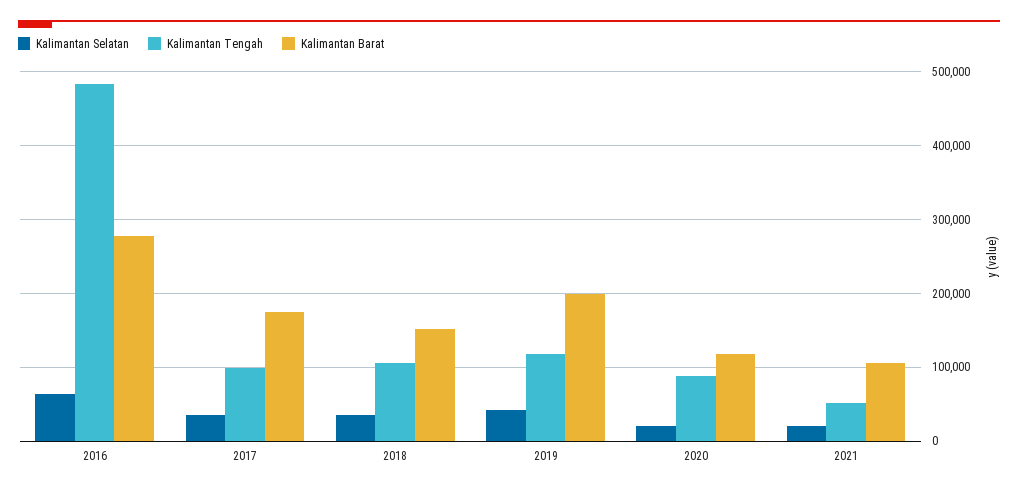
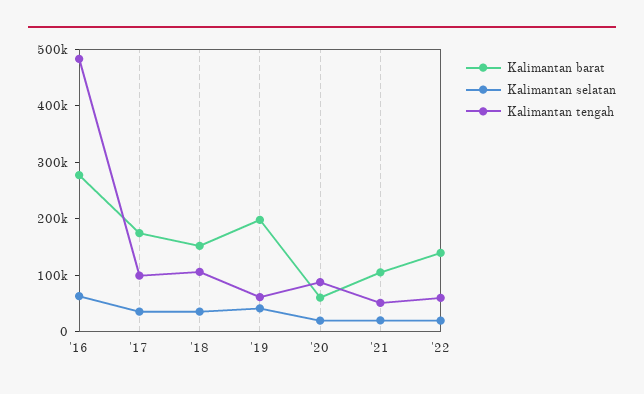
Kalimantan Tengah, 2019: 120000 -> 60000
Kalimantan Barat, 2020: 120000 -> 60000
Kalimantan Barat, '22: none -> 140000
Kalimantan Selatan, '22: none -> 20000
Kalimantan Tengah, '22: none -> 60000

